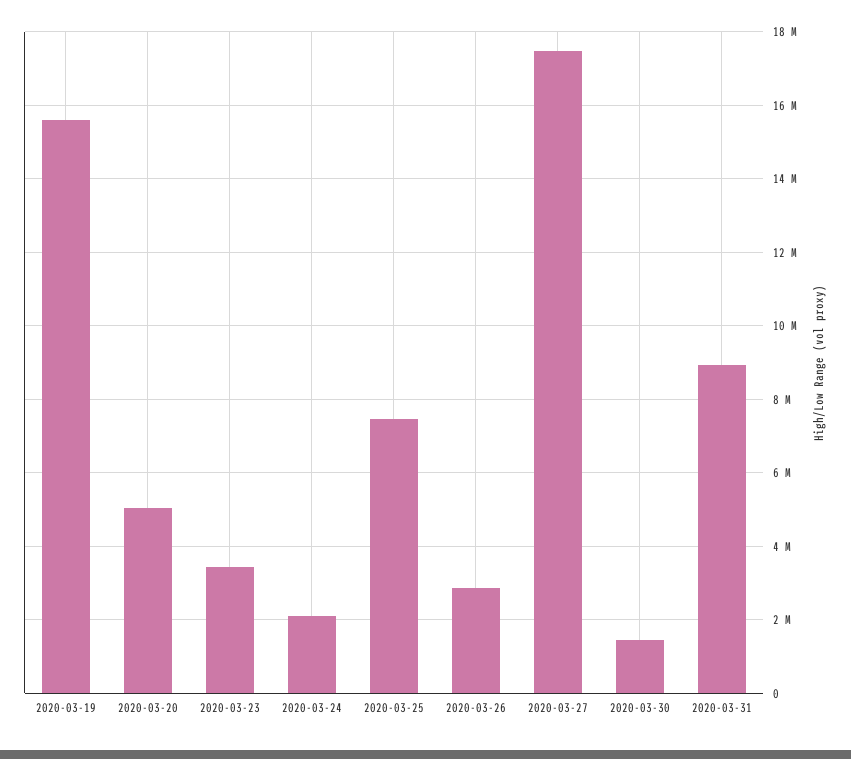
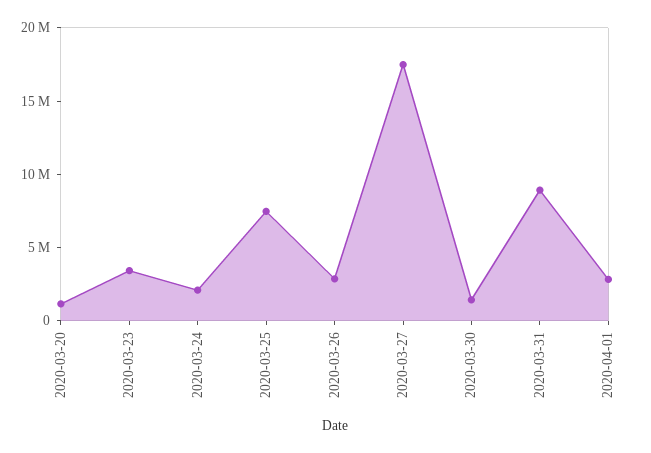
2020-03-19: 15600000 -> none
2020-03-20: 5000000 -> 1000000
2020-04-01: none -> 3000000

